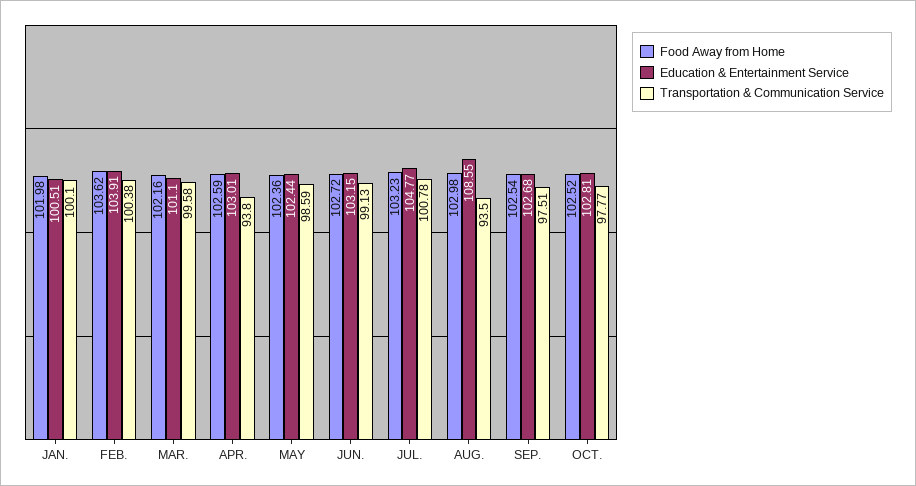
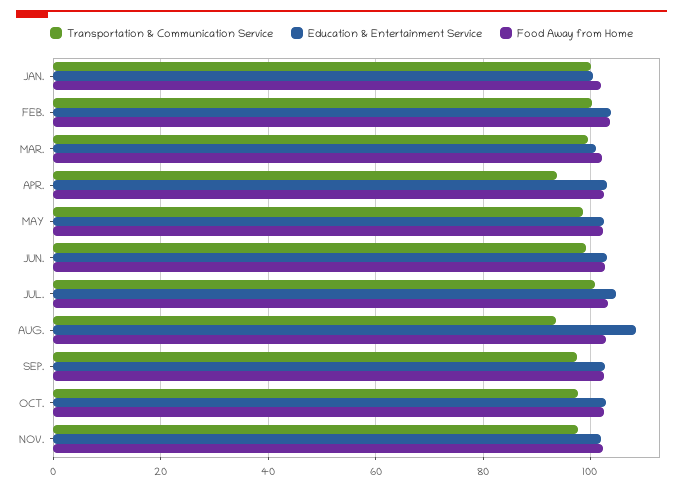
Transportation & Communication Service, NOV.: none -> 98
Education & Entertainment Service, NOV.: none -> 102
Food Away from Home, NOV.: none -> 102

